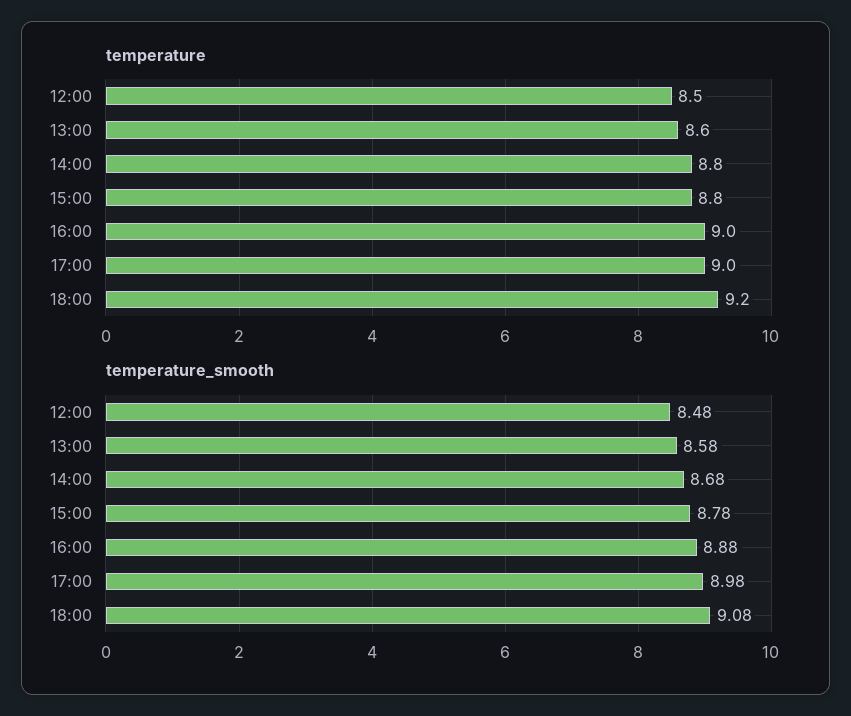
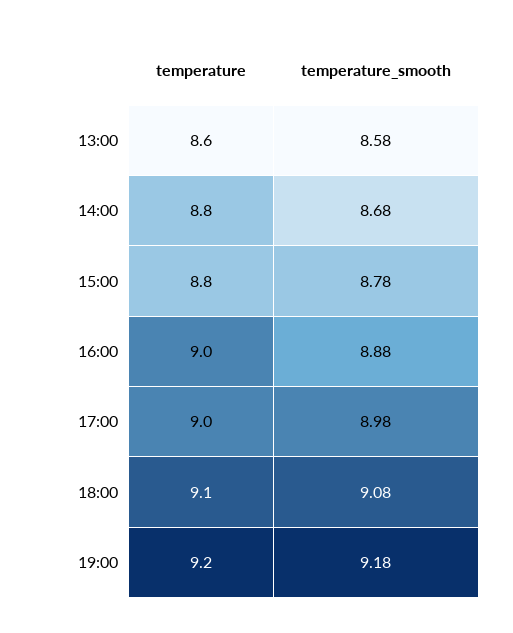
temperature, 12:00: 8.5 -> none
temperature, 18:00: 9.2 -> 9.1
temperature_smooth, 12:00: 8.48 -> none
temperature, 19:00: none -> 9.2
temperature_smooth, 19:00: none -> 9.18

